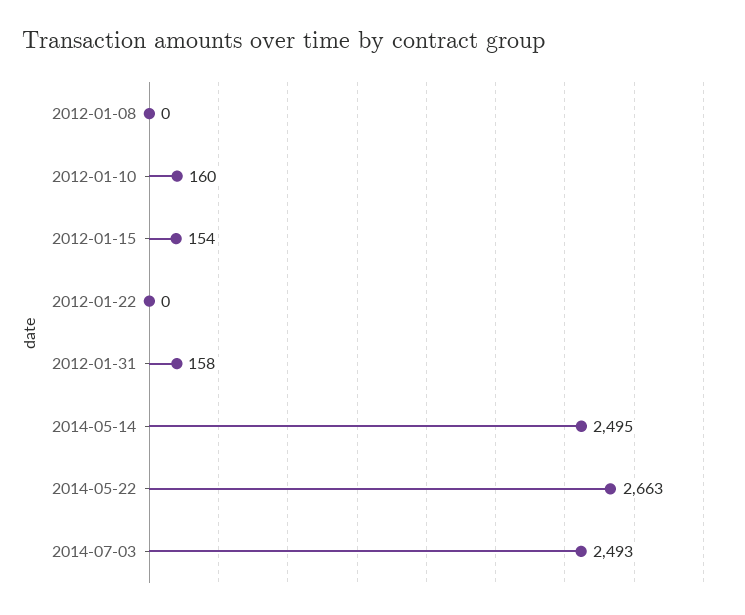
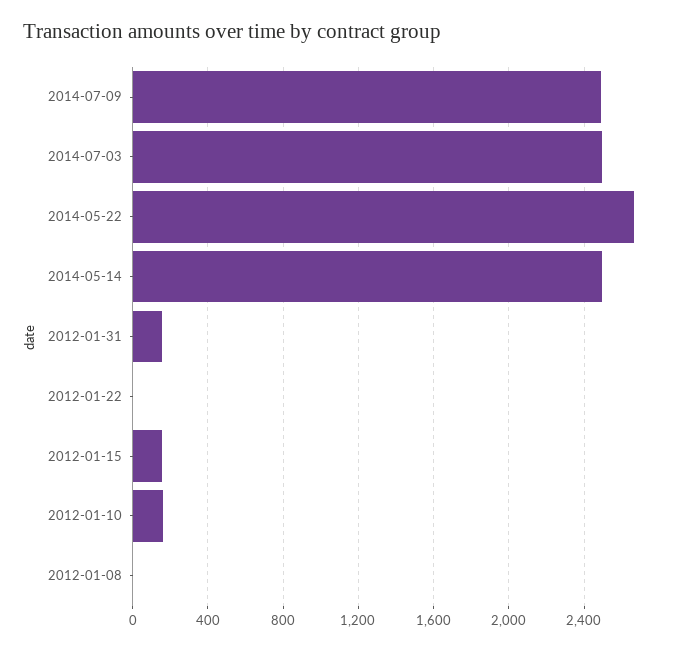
2014-07-09: none -> 2500

